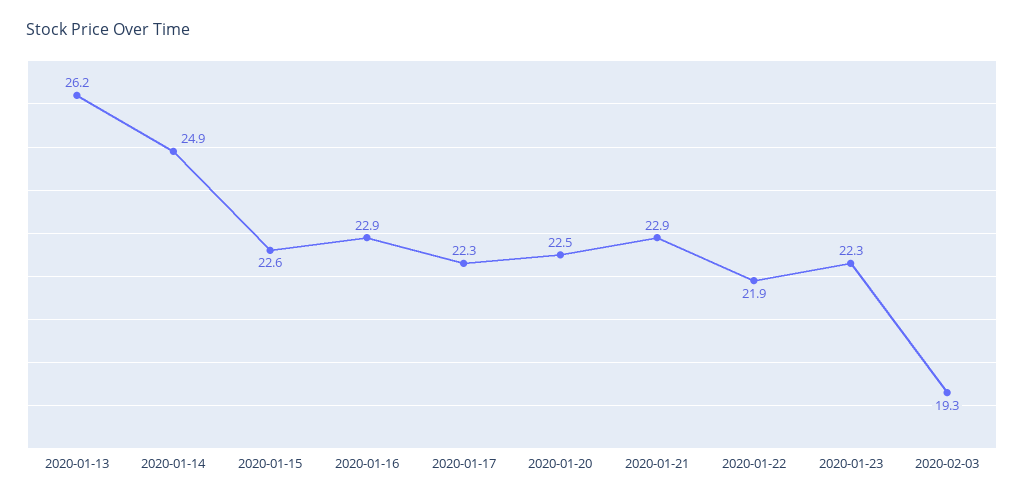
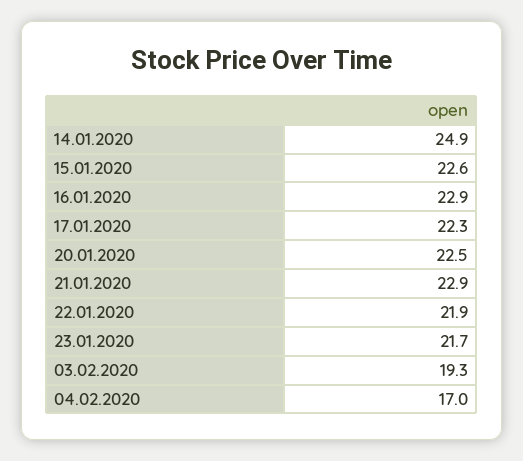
2020-01-13: 26.2 -> none
2020-01-23: 22.3 -> 21.7
04.02.2020: none -> 17

